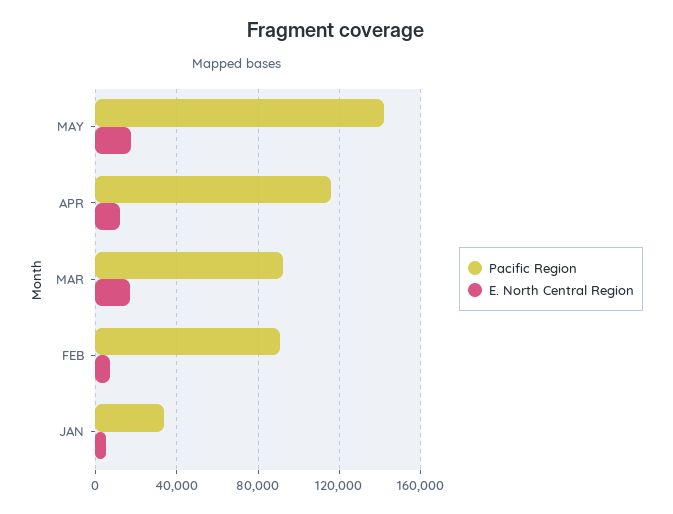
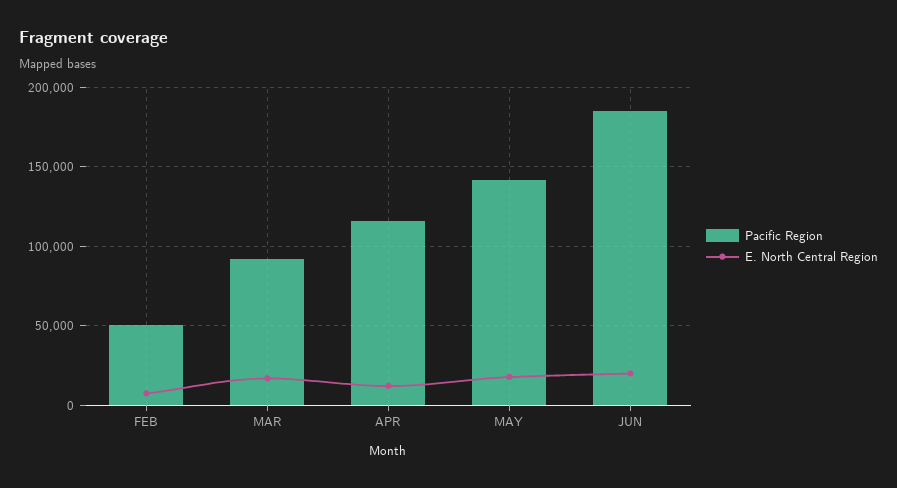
Pacific Region, FEB: 90000 -> 50000
Pacific Region, JAN: 35000 -> none
E. North Central Region, JAN: 5000 -> none
Pacific Region, JUN: none -> 185000
E. North Central Region, JUN: none -> 20000

